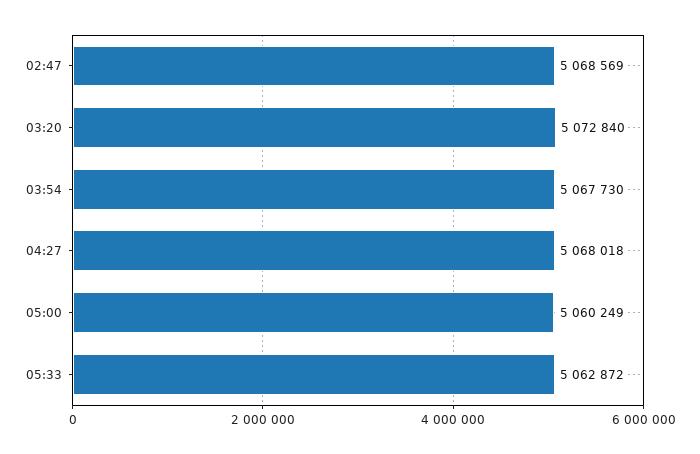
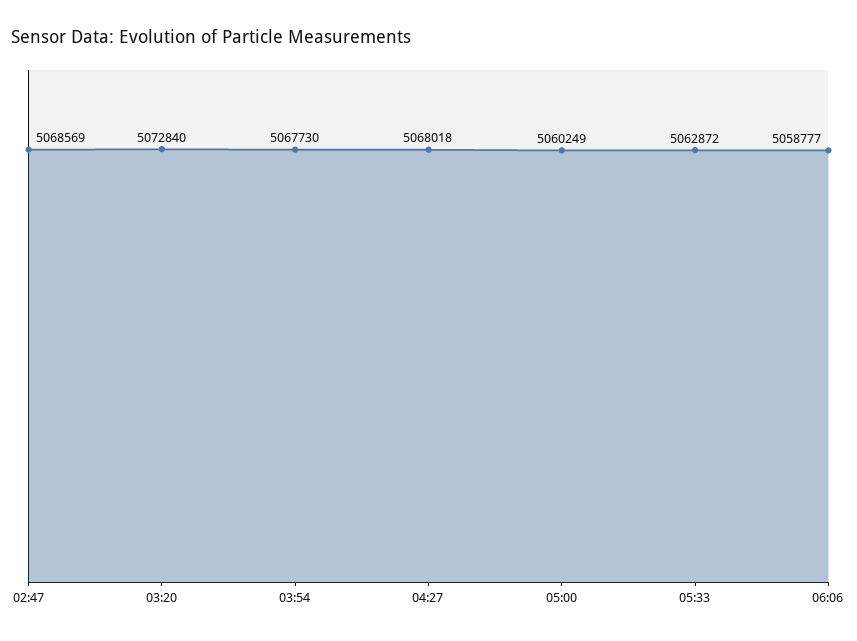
06:06: none -> 5058777

